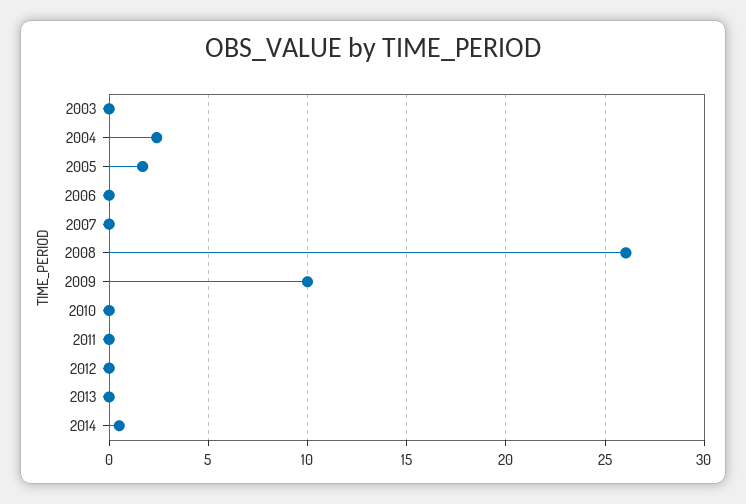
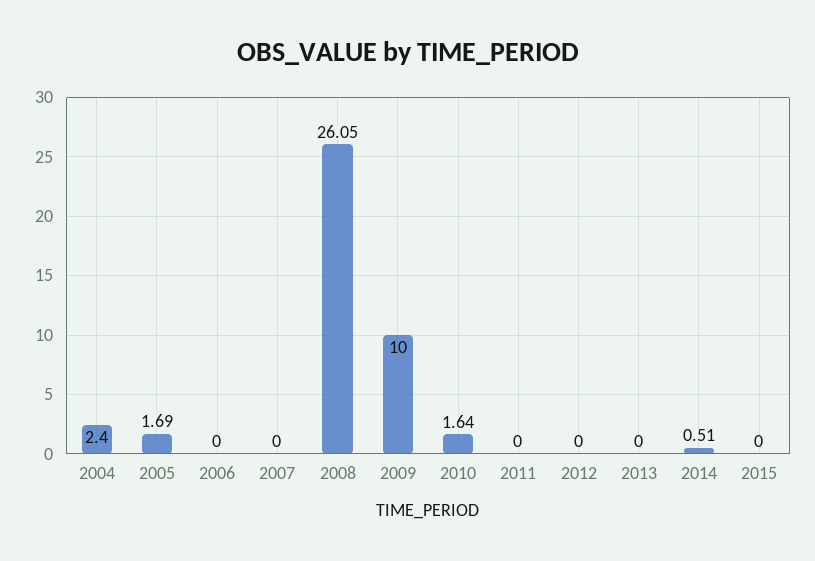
2003: 0 -> none
2010: 0 -> 1.64
2015: none -> 0

